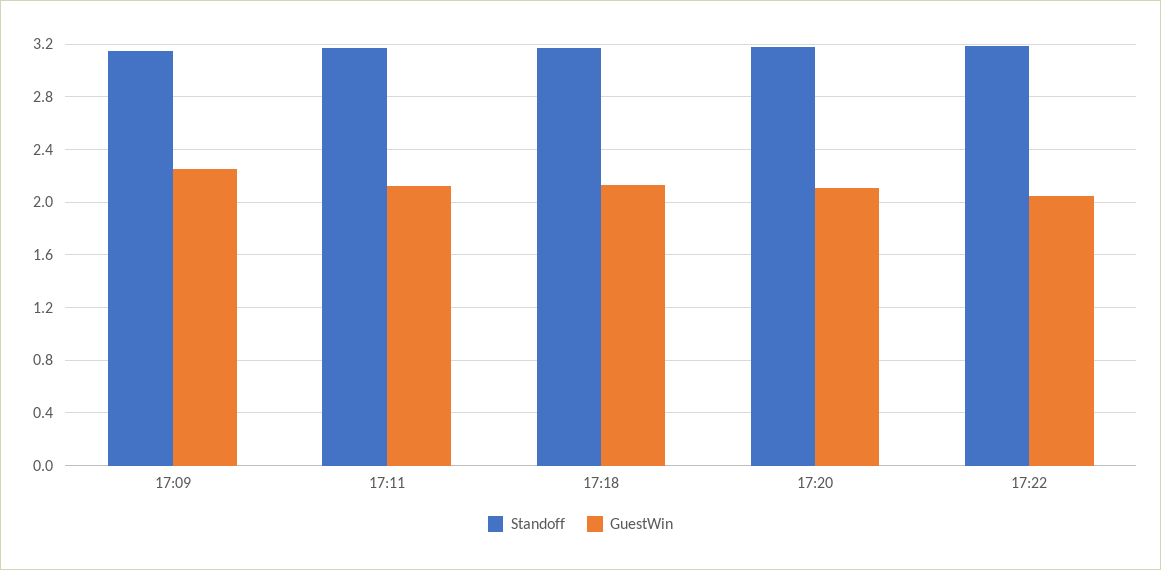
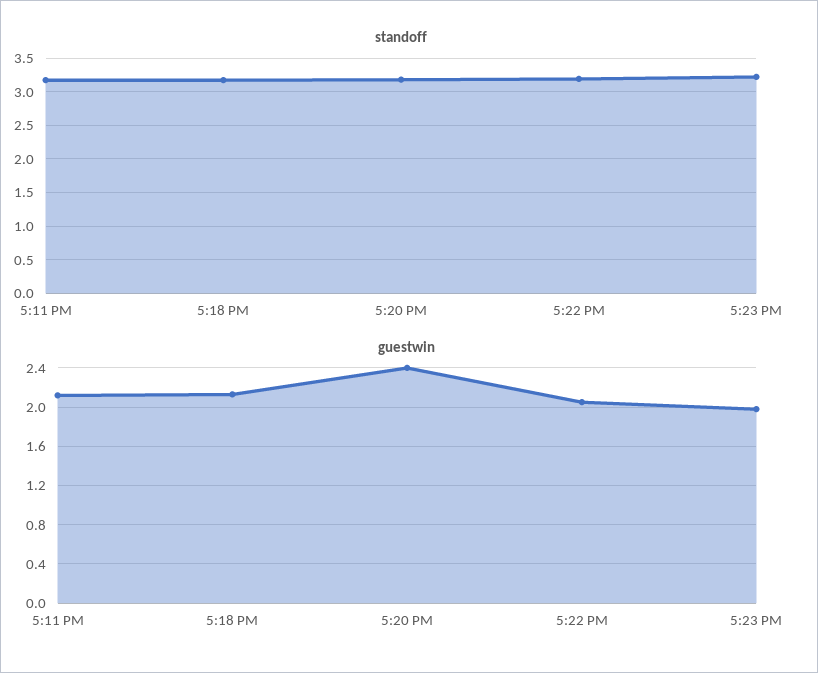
Standoff, 17:09: 3.15 -> none
GuestWin, 17:09: 2.25 -> none
GuestWin, 17:20: 2.1 -> 2.4
Standoff, 5:23 PM: none -> 3.2
GuestWin, 5:23 PM: none -> 2

